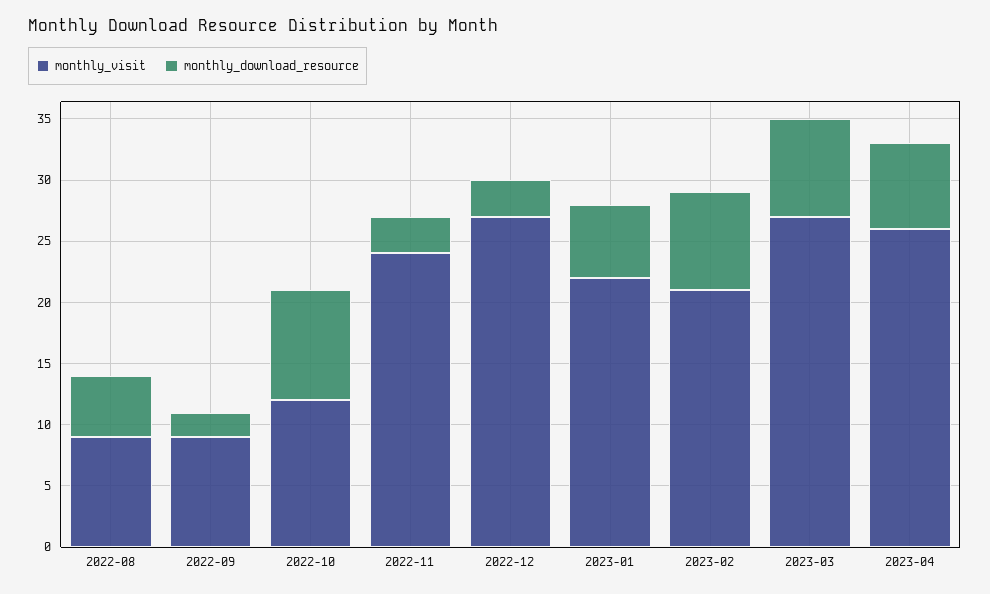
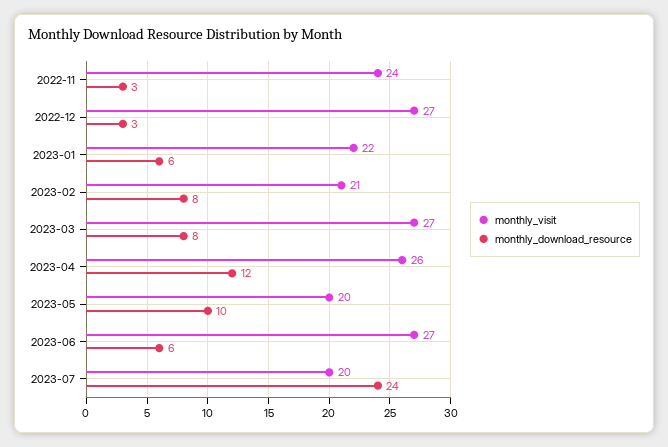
monthly_visit, 2022-08: 9 -> none
monthly_download_resource, 2022-08: 5 -> none
monthly_visit, 2022-09: 9 -> none
monthly_download_resource, 2022-09: 2 -> none
monthly_visit, 2022-10: 12 -> none
monthly_download_resource, 2022-10: 9 -> none
monthly_download_resource, 2023-04: 7 -> 12
monthly_visit, 2023-05: none -> 20
monthly_download_resource, 2023-05: none -> 10
monthly_visit, 2023-06: none -> 27
monthly_download_resource, 2023-06: none -> 6
monthly_visit, 2023-07: none -> 20
monthly_download_resource, 2023-07: none -> 24

